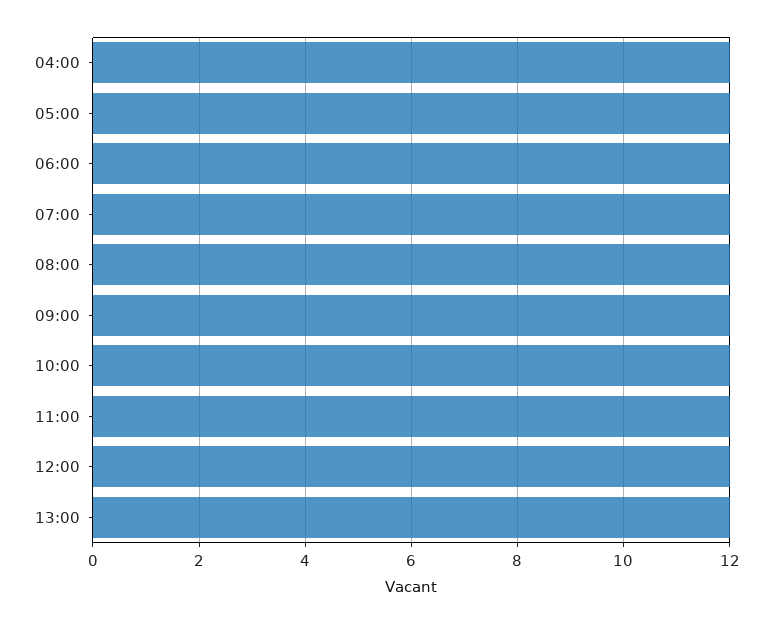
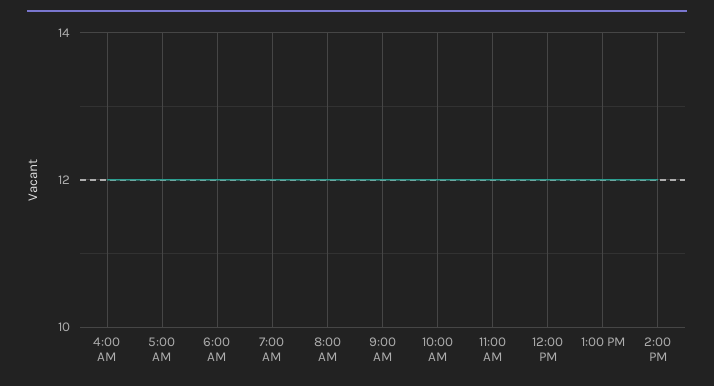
2:00 PM: none -> 12

